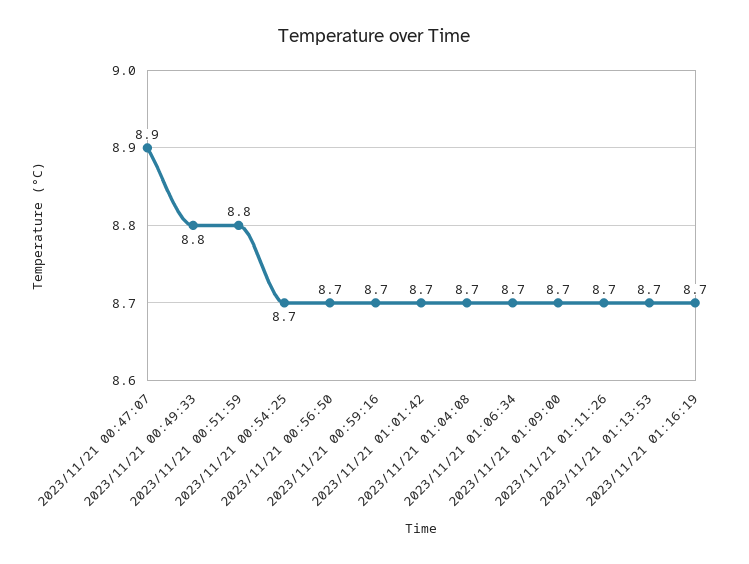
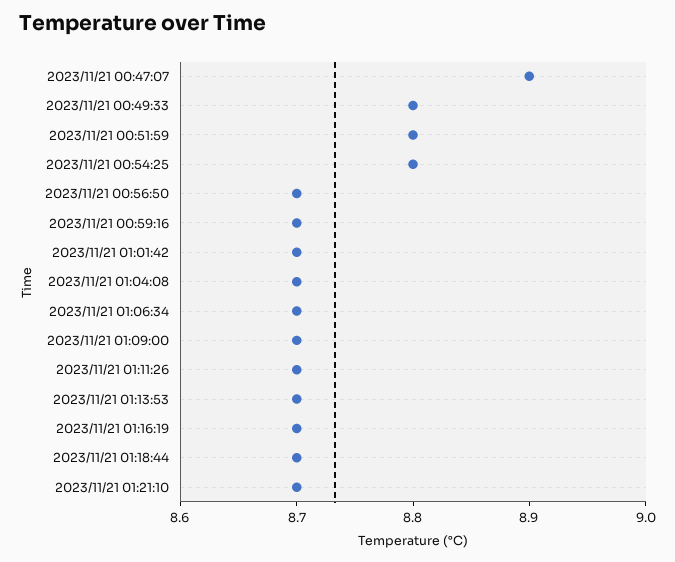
2023/11/21 00:54:25: 8.7 -> 8.8
2023/11/21 01:18:44: none -> 8.7
2023/11/21 01:21:10: none -> 8.7

